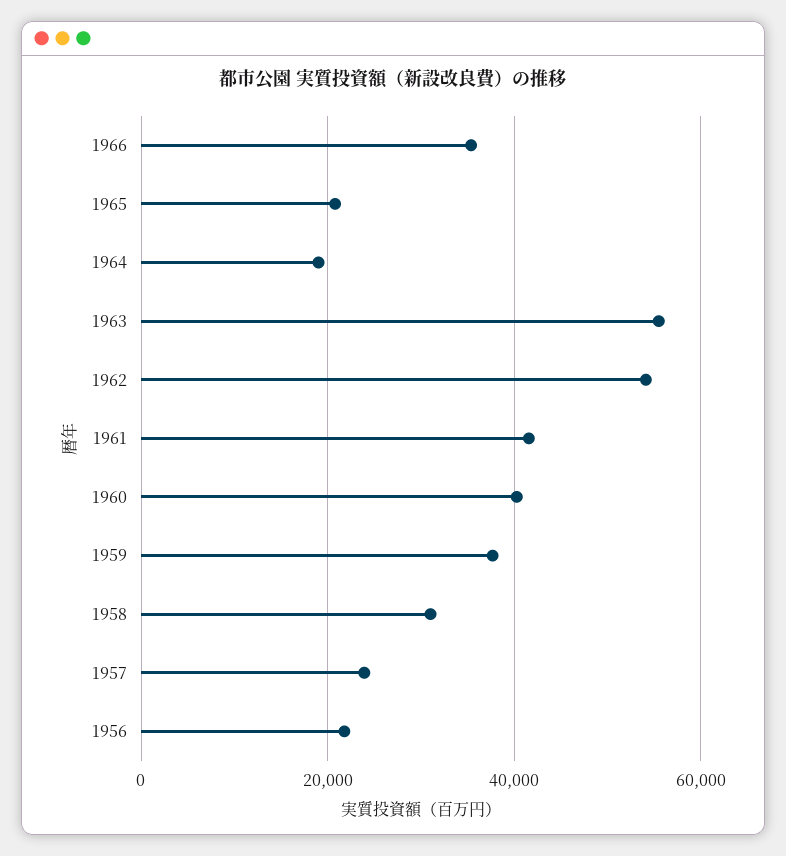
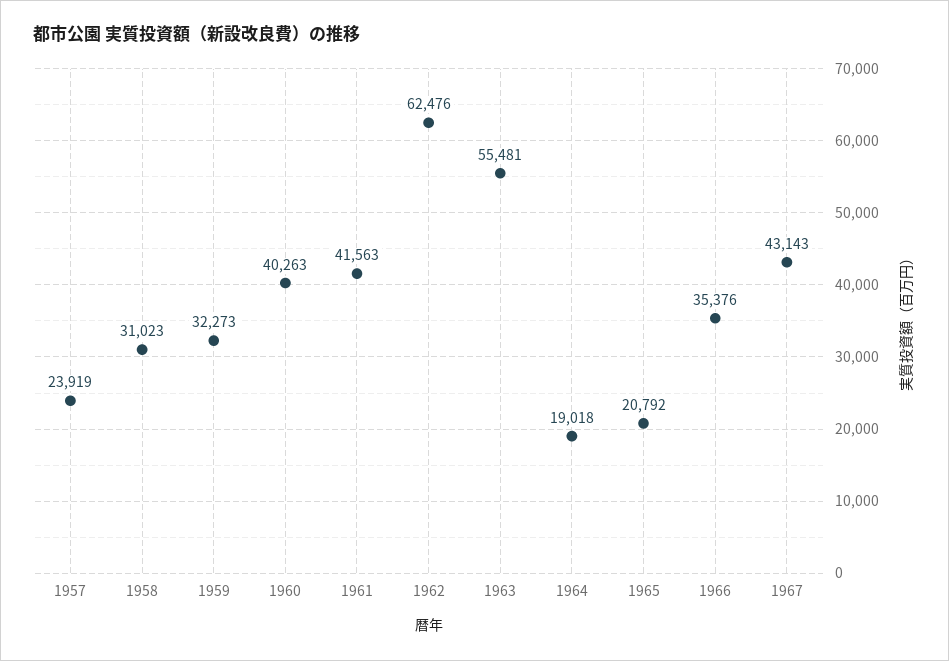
1962: 54000 -> 62476
1959: 38000 -> 32273
1956: 22000 -> none
1967: none -> 43143

